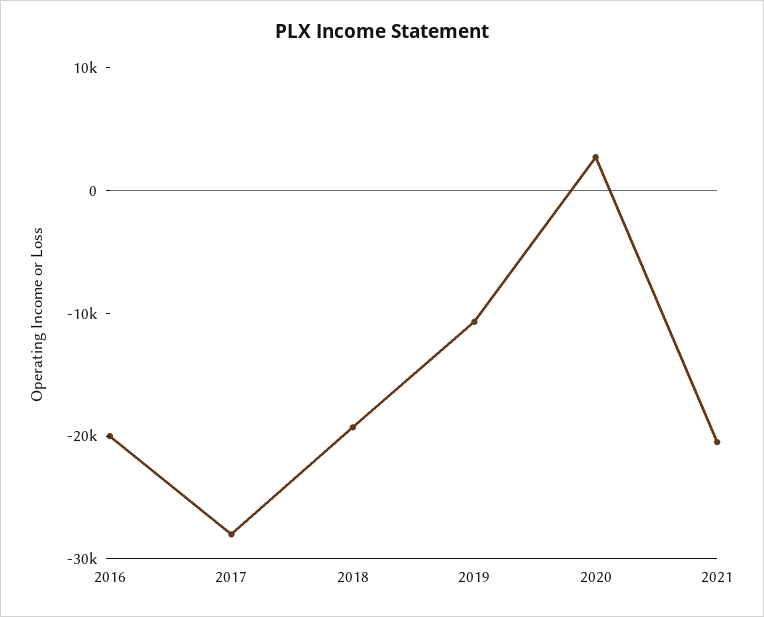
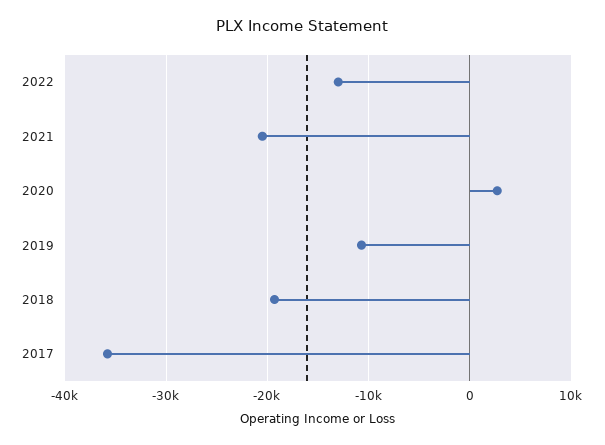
2016: -20000 -> none
2017: -28000 -> -36000
2022: none -> -13000

